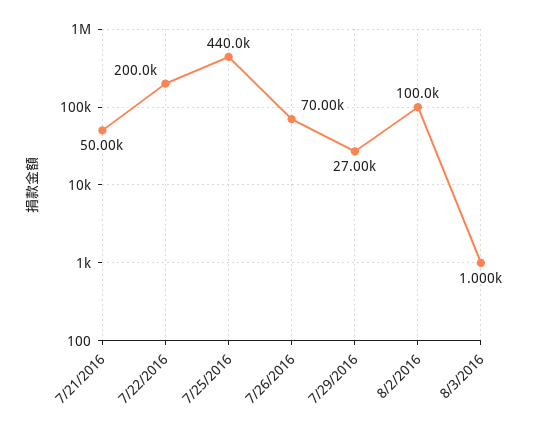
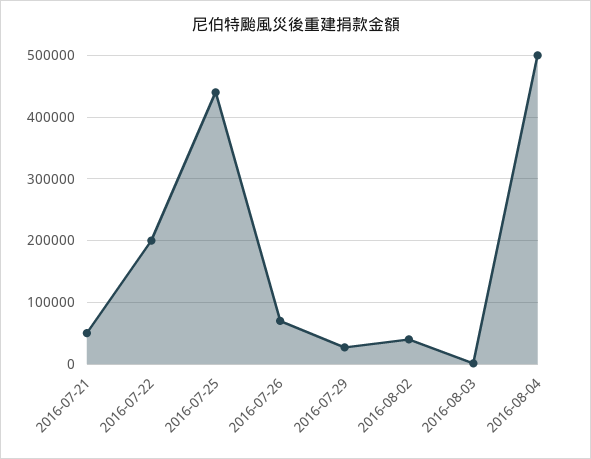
8/2/2016: 100000 -> 40000
2016-08-04: none -> 500000

